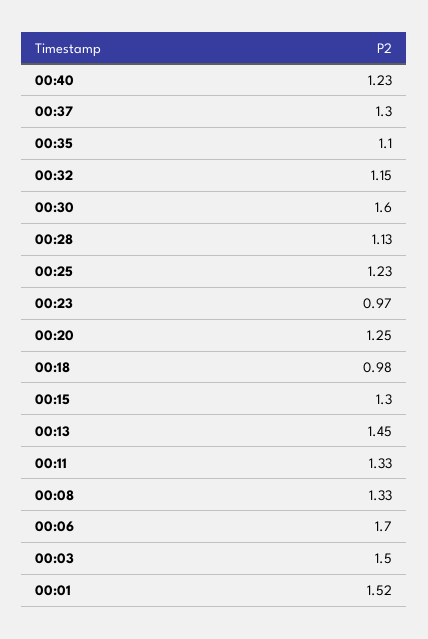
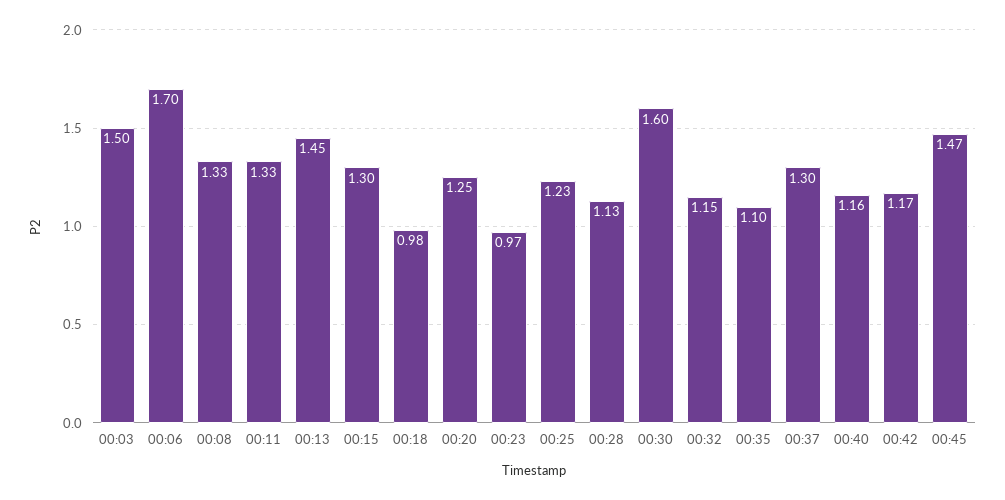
00:40: 1.23 -> 1.16
00:01: 1.52 -> none
00:42: none -> 1.17
00:45: none -> 1.47

